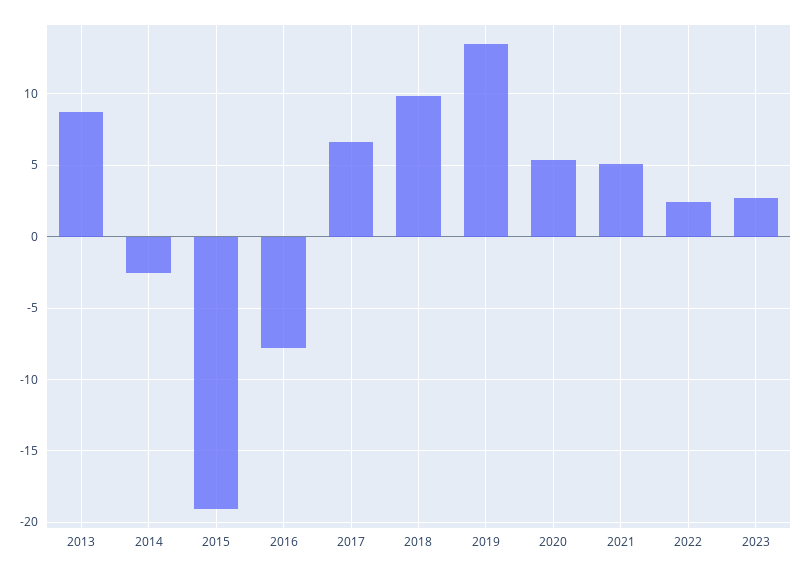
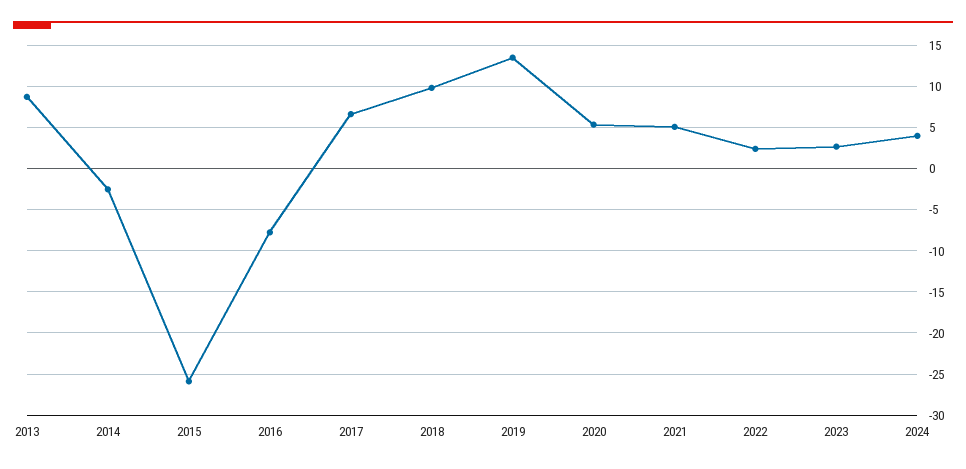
2015: -19 -> -26
2024: none -> 4

